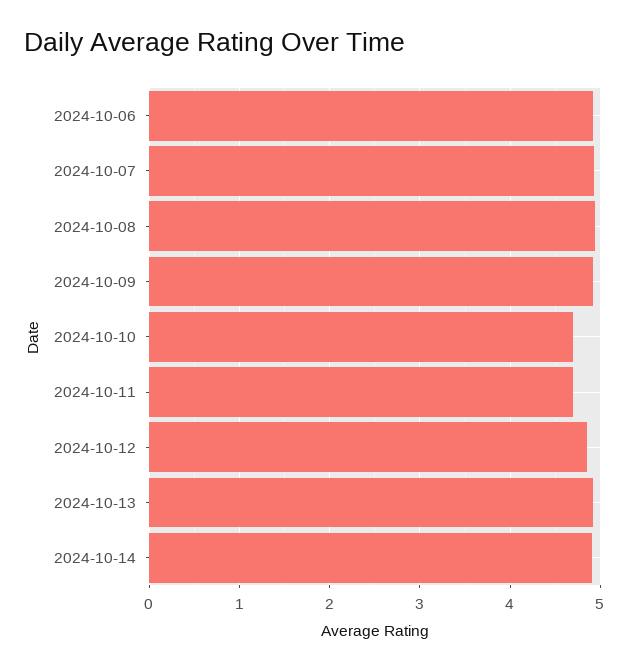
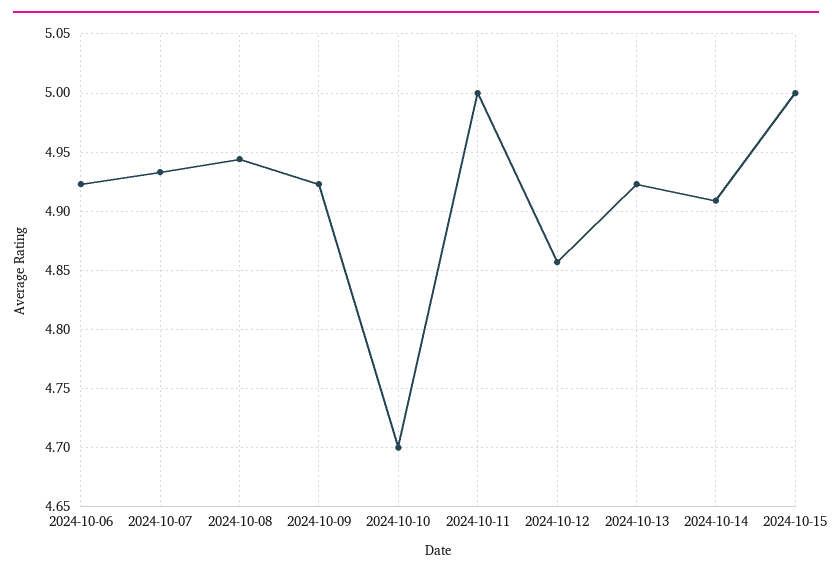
2024-10-11: 4.7 -> 5
2024-10-15: none -> 5

